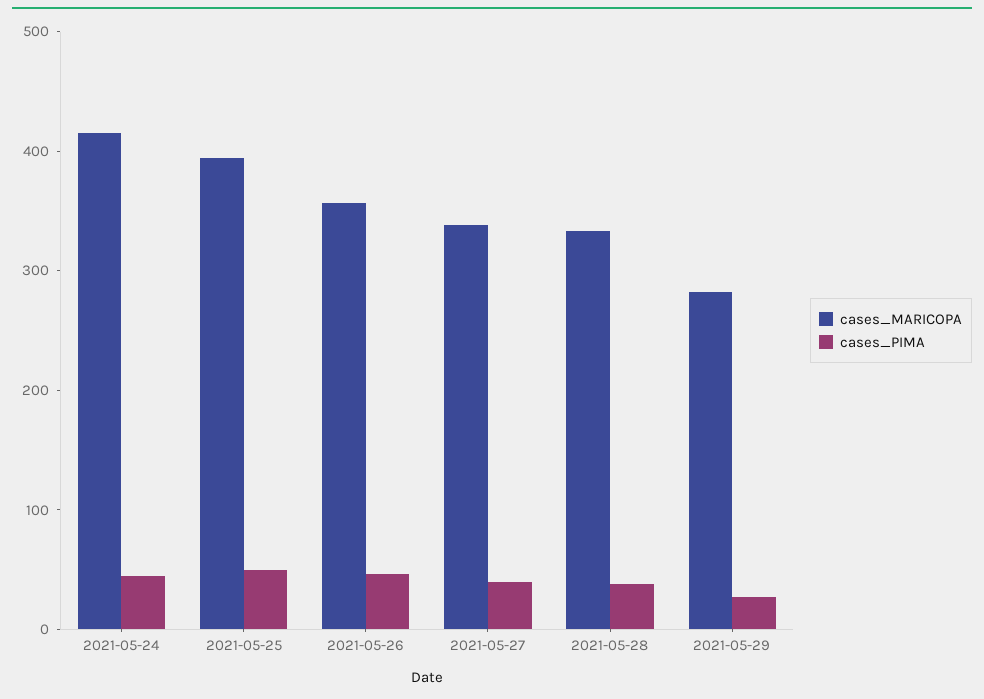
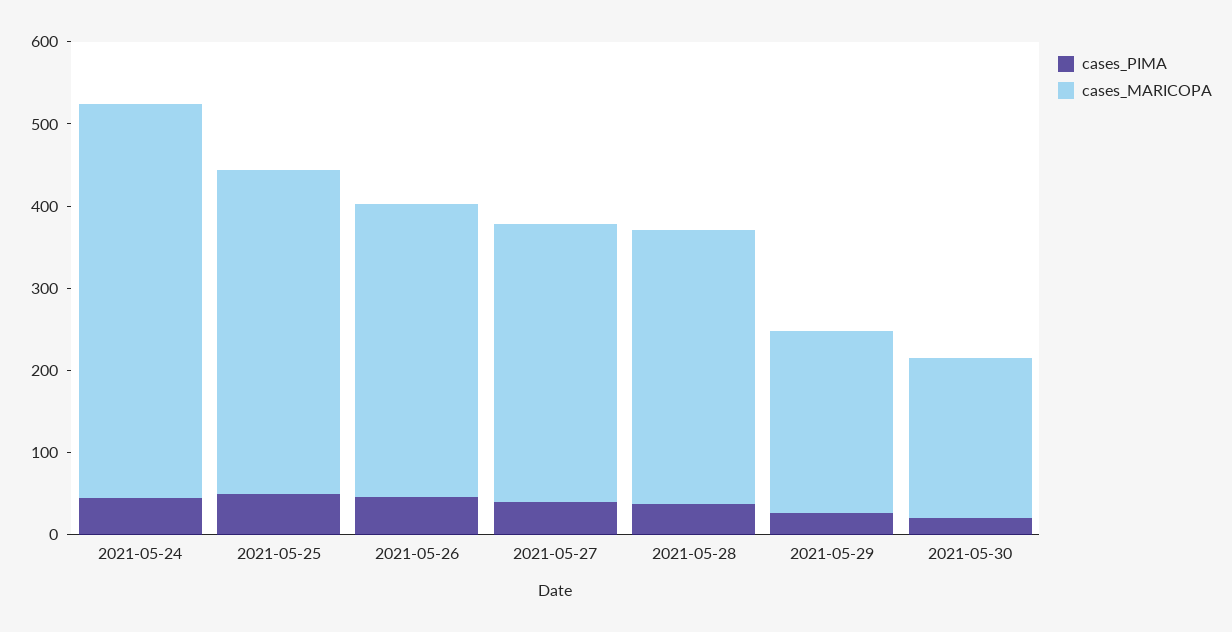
cases_MARICOPA, 2021-05-24: 420 -> 480
cases_MARICOPA, 2021-05-29: 280 -> 220
cases_PIMA, 2021-05-30: none -> 20
cases_MARICOPA, 2021-05-30: none -> 200

